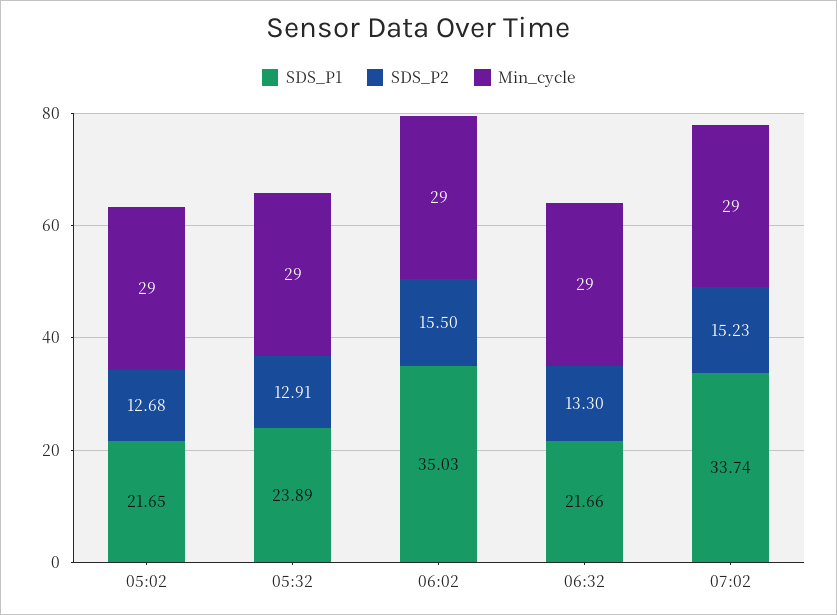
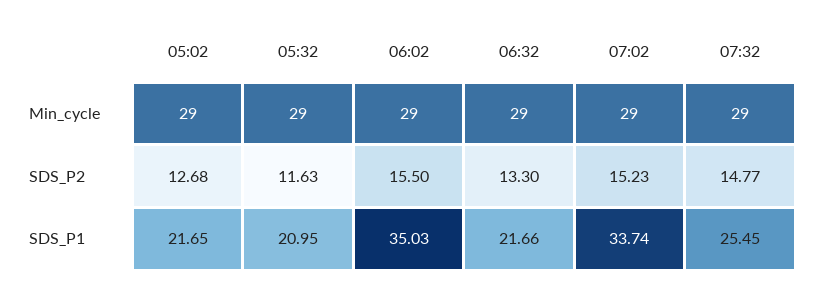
SDS_P1, 05:32: 23.89 -> 20.95
SDS_P2, 05:32: 12.91 -> 11.63
Min_cycle, 07:32: none -> 29
SDS_P2, 07:32: none -> 14.77
SDS_P1, 07:32: none -> 25.45

